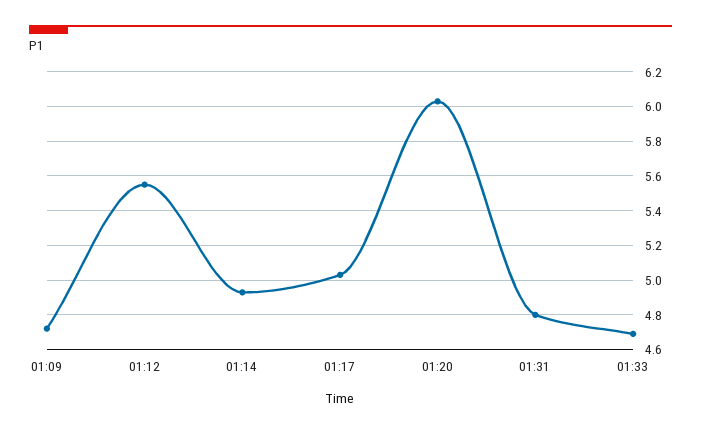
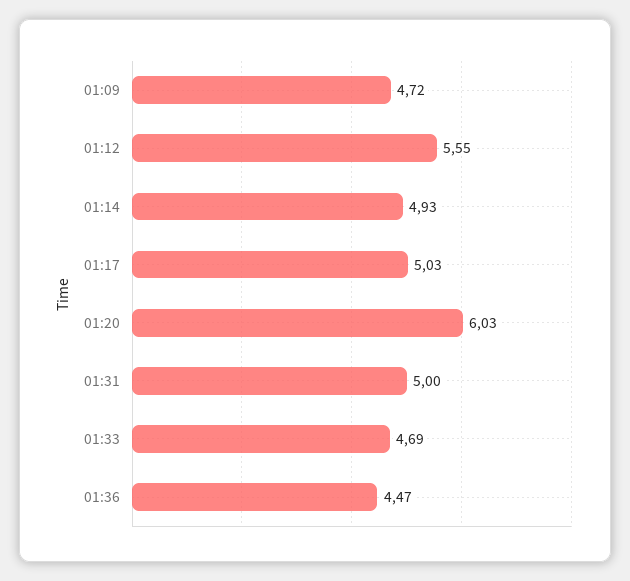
01:31: 4.8 -> 5
01:36: none -> 4.47

